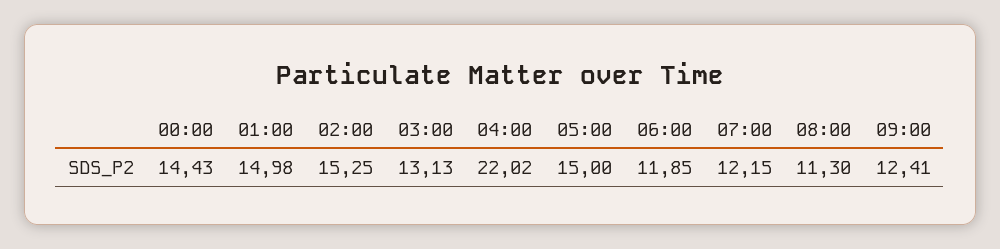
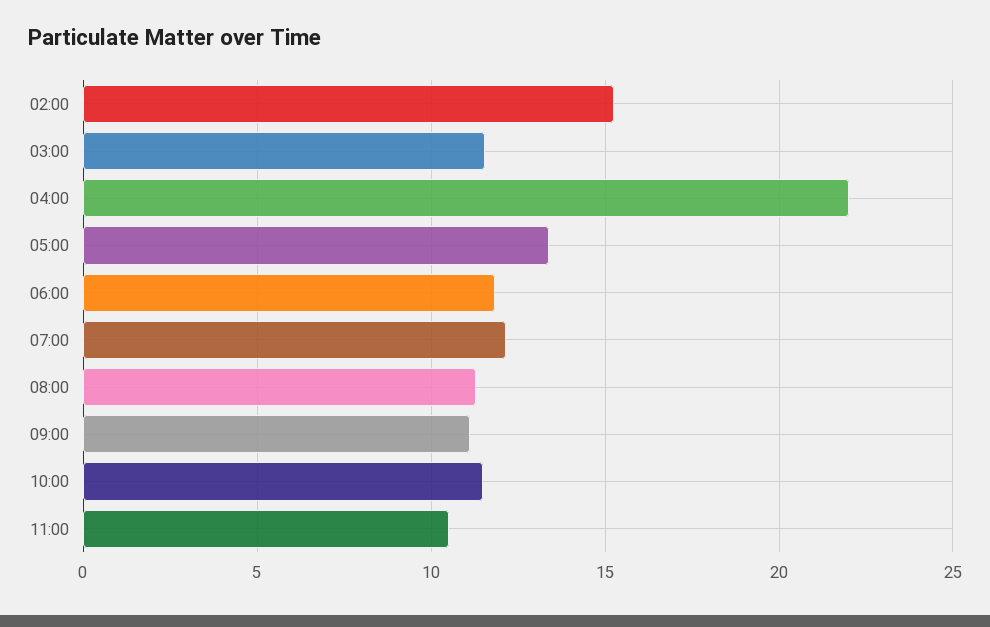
00:00: 14.43 -> none
01:00: 14.98 -> none
03:00: 13.13 -> 11.5
05:00: 15 -> 13.5
09:00: 12.41 -> 11
10:00: none -> 11.5
11:00: none -> 10.5

